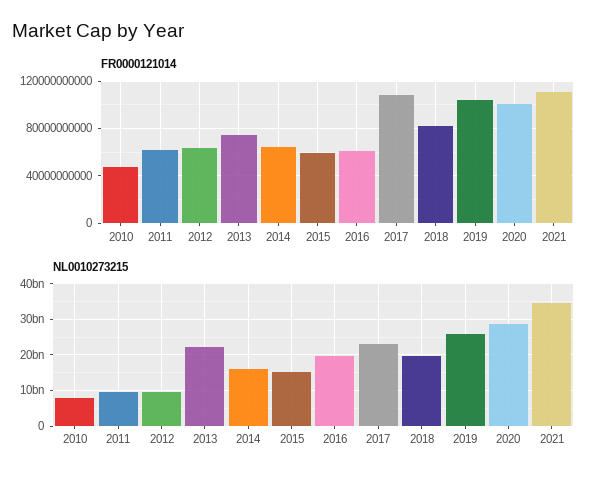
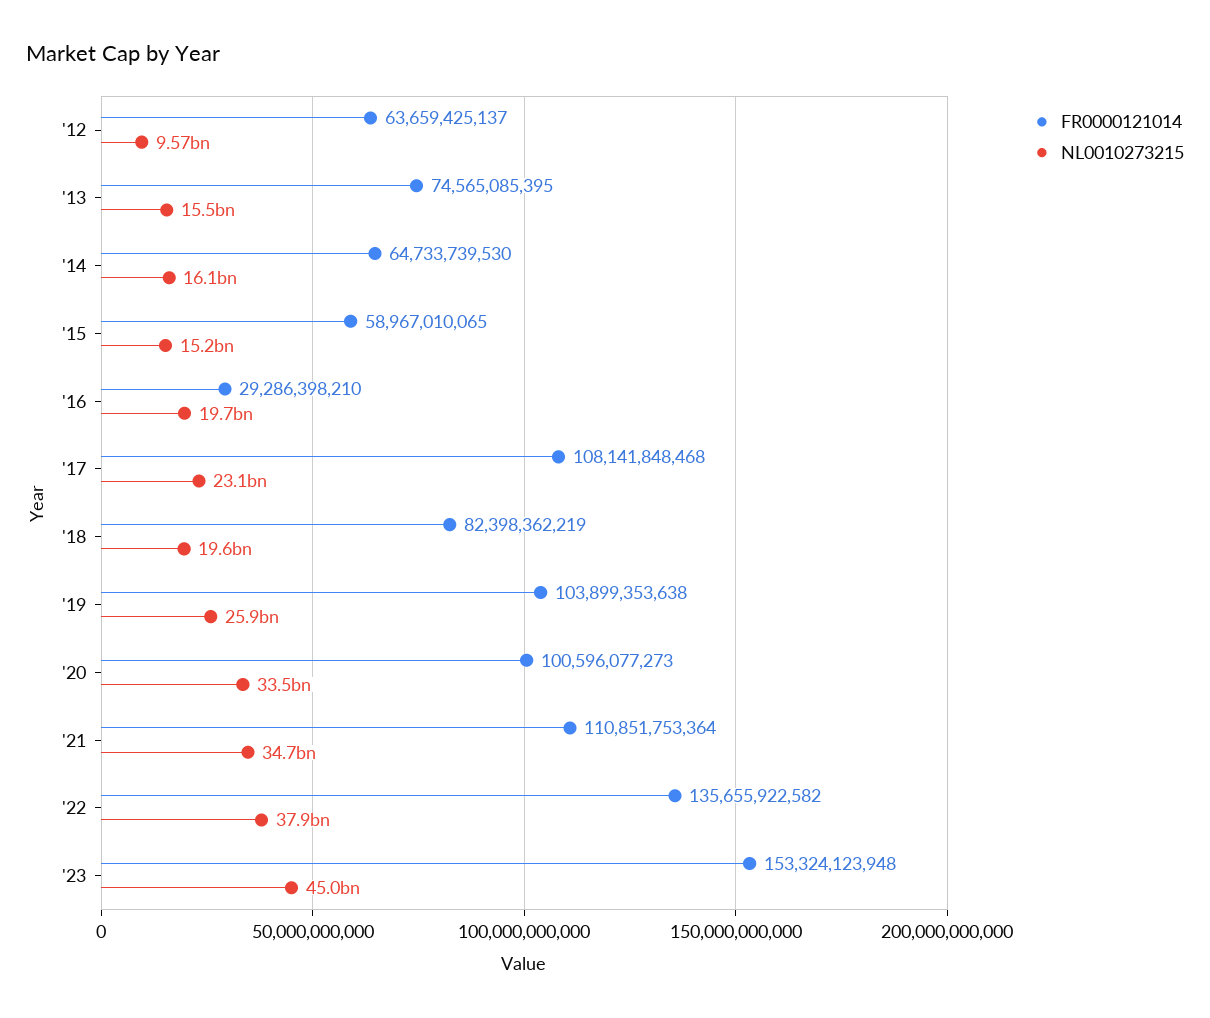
FR0000121014, 2010: 50000000000 -> none
FR0000121014, 2011: 60000000000 -> none
FR0000121014, 2016: 60000000000 -> 29286398210
NL0010273215, 2010: 8000000000 -> none
NL0010273215, 2011: 10000000000 -> none
NL0010273215, 2013: 22000000000 -> 15500000000
NL0010273215, 2020: 28000000000 -> 33500000000
FR0000121014, '22: none -> 135655922582
NL0010273215, '22: none -> 37900000000
FR0000121014, '23: none -> 153324123948
NL0010273215, '23: none -> 45000000000

